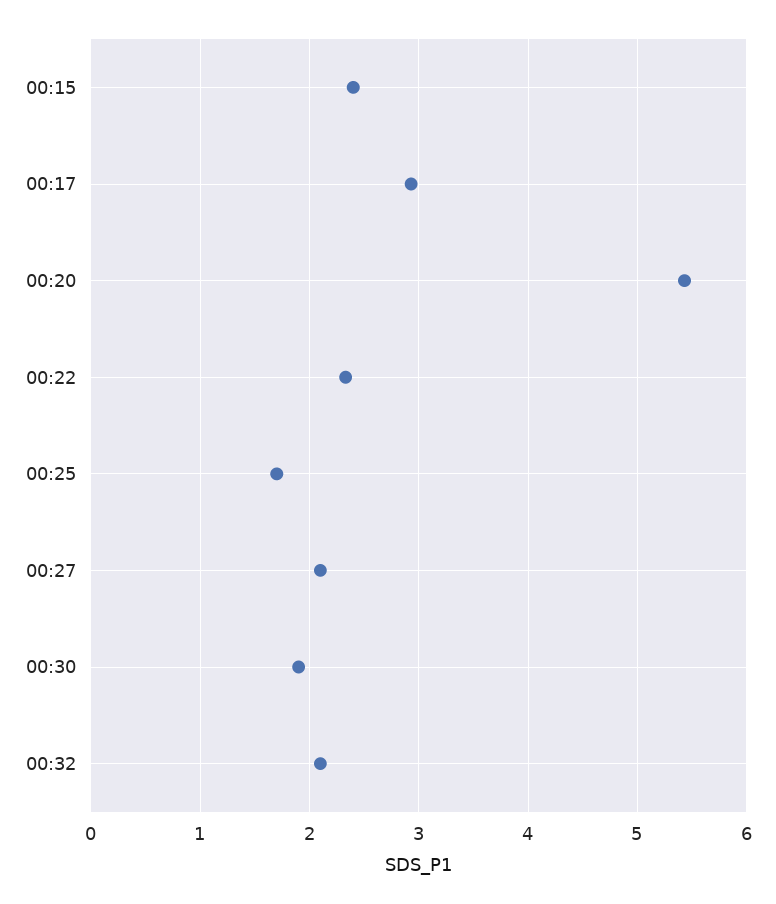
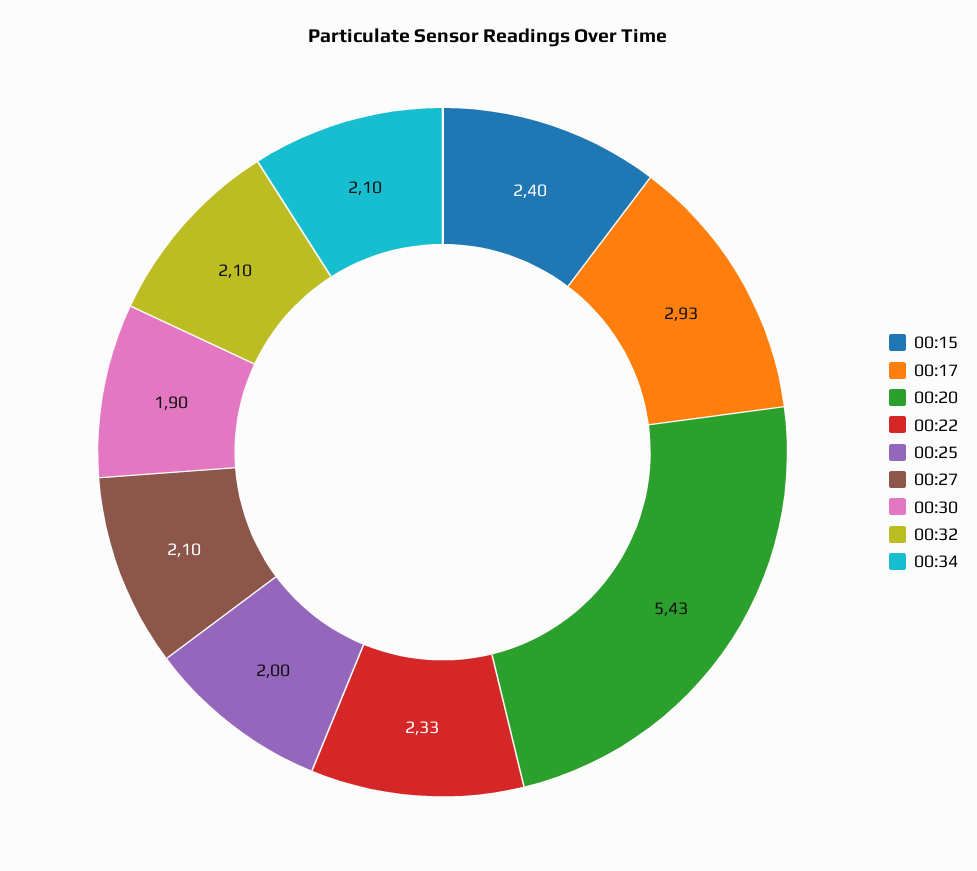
00:25: 1.7 -> 2
00:34: none -> 2.1

